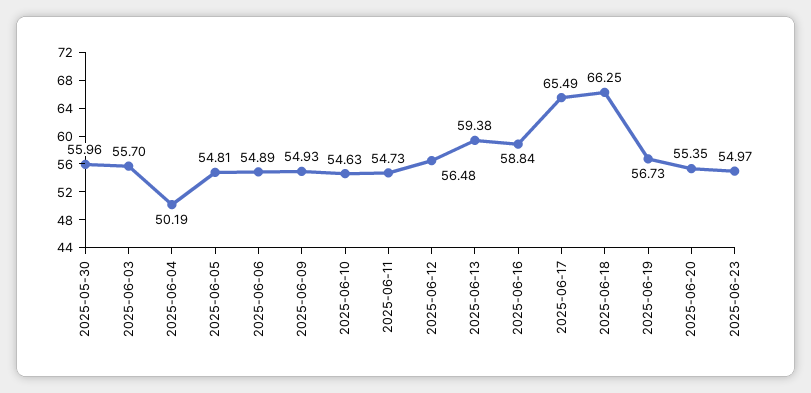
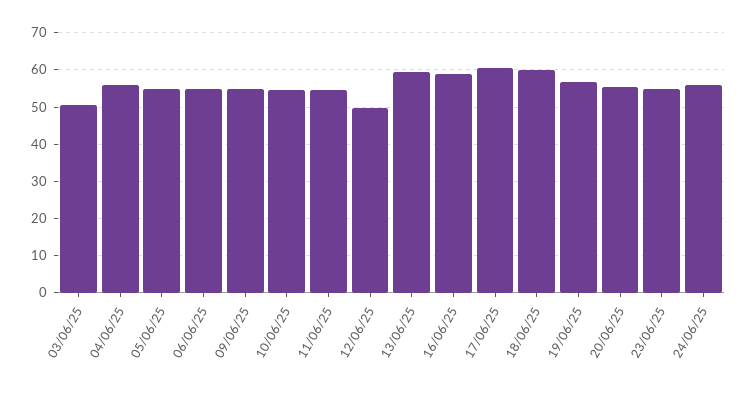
2025-05-30: 55.96 -> none
2025-06-03: 55.7 -> 50
2025-06-04: 50.19 -> 56
2025-06-12: 56.48 -> 50
2025-06-17: 65.49 -> 60
2025-06-18: 66.25 -> 60
24/06/25: none -> 56

